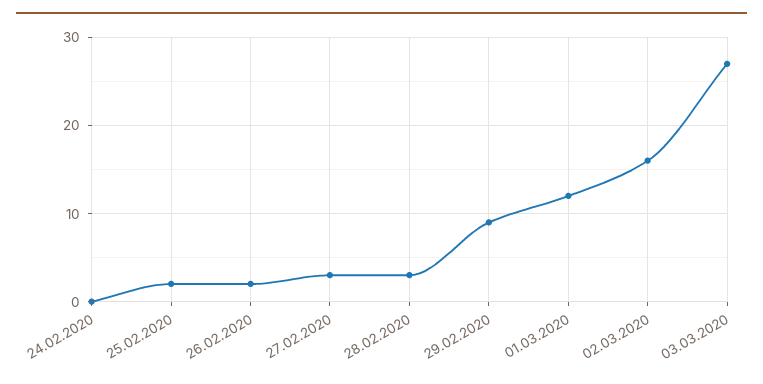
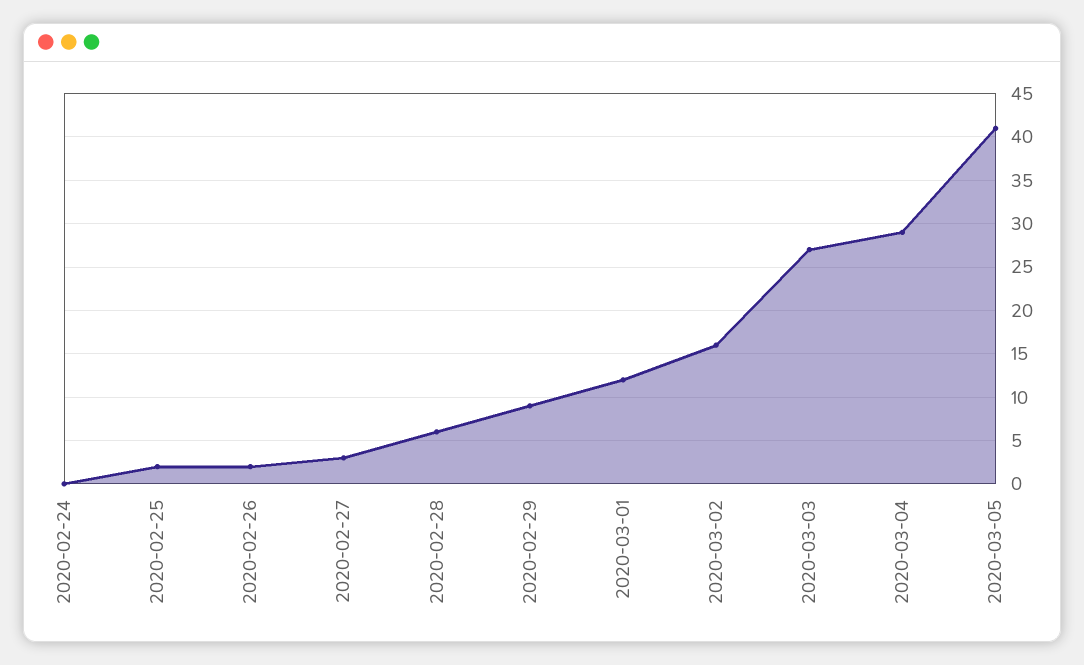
28.02.2020: 3 -> 6
2020-03-04: none -> 29
2020-03-05: none -> 41

